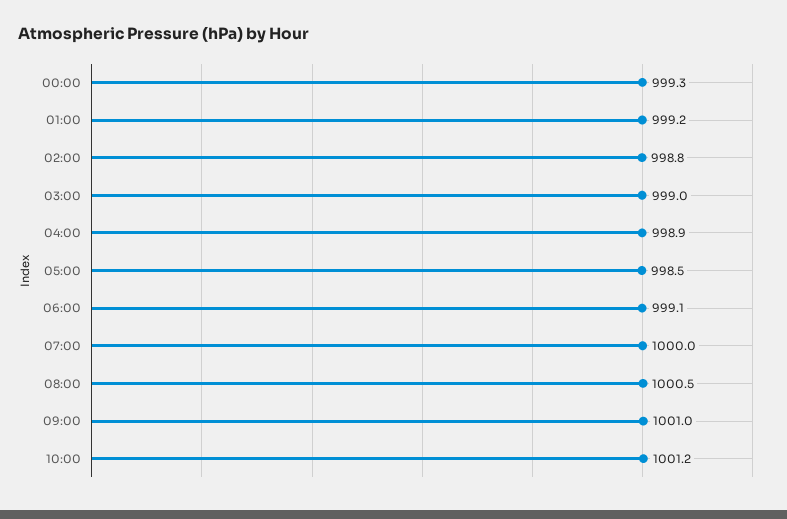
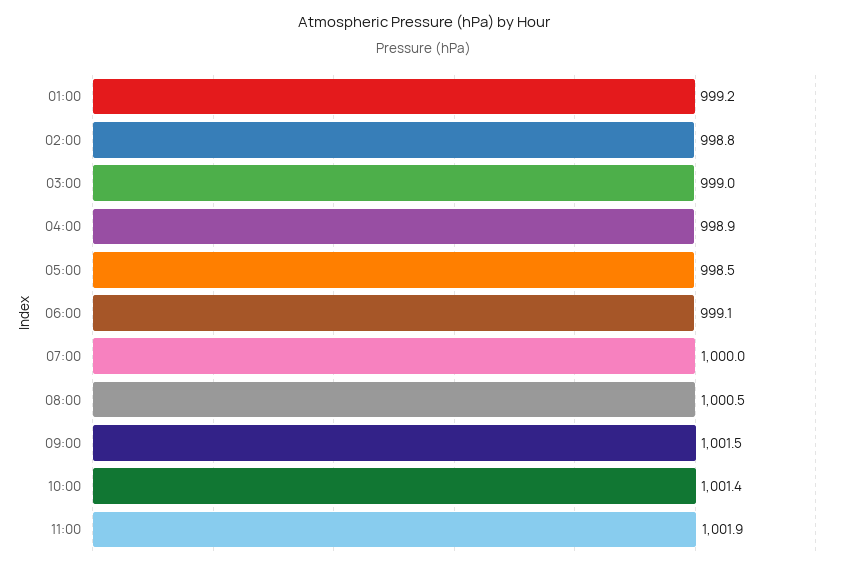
00:00: 999.3 -> none
09:00: 1001 -> 1001.5
10:00: 1001.2 -> 1001.4
11:00: none -> 1001.9

